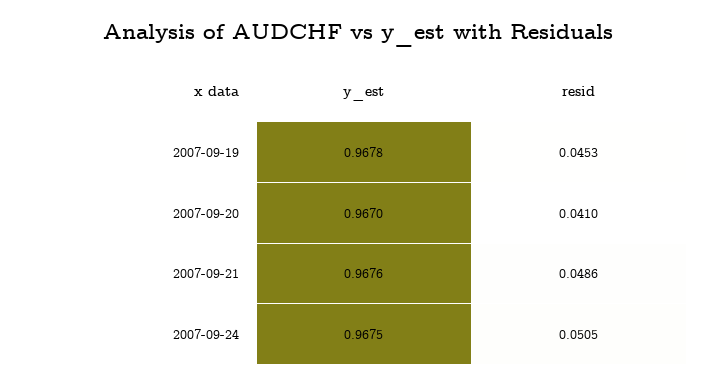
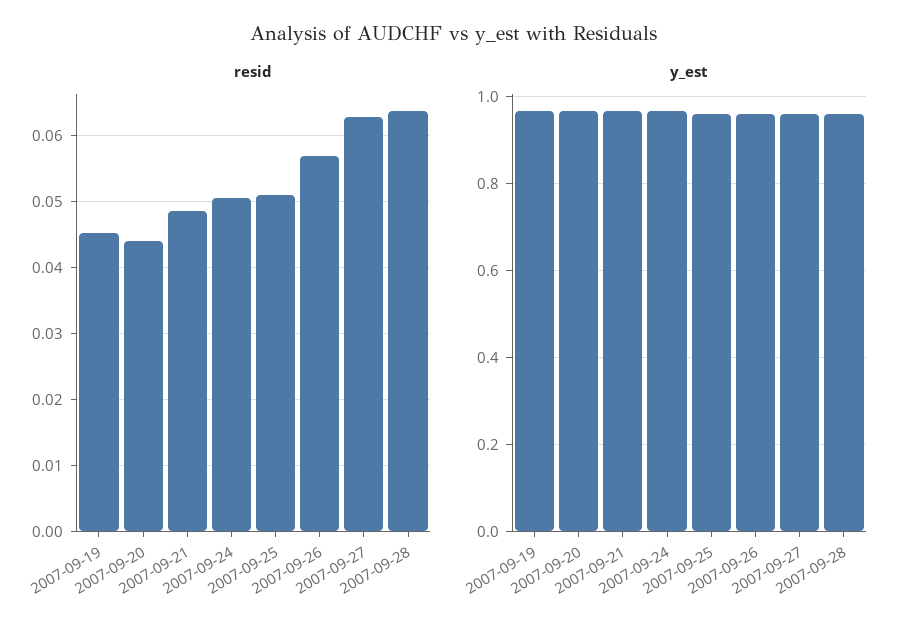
resid, 2007-09-20: 0.041 -> 0.044
resid, 2007-09-25: none -> 0.051
resid, 2007-09-26: none -> 0.057
resid, 2007-09-27: none -> 0.063
resid, 2007-09-28: none -> 0.064
y_est, 2007-09-25: none -> 0.96
y_est, 2007-09-26: none -> 0.96
y_est, 2007-09-27: none -> 0.96
y_est, 2007-09-28: none -> 0.96

